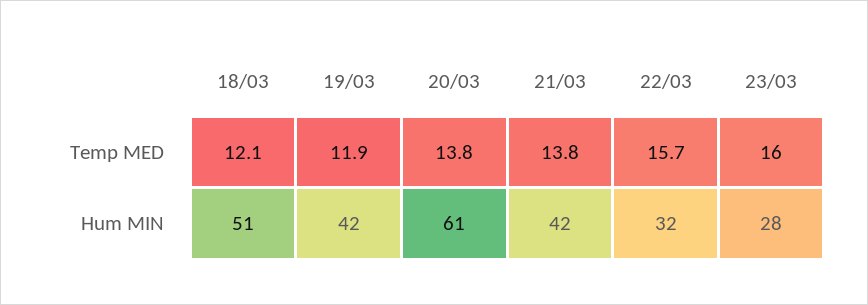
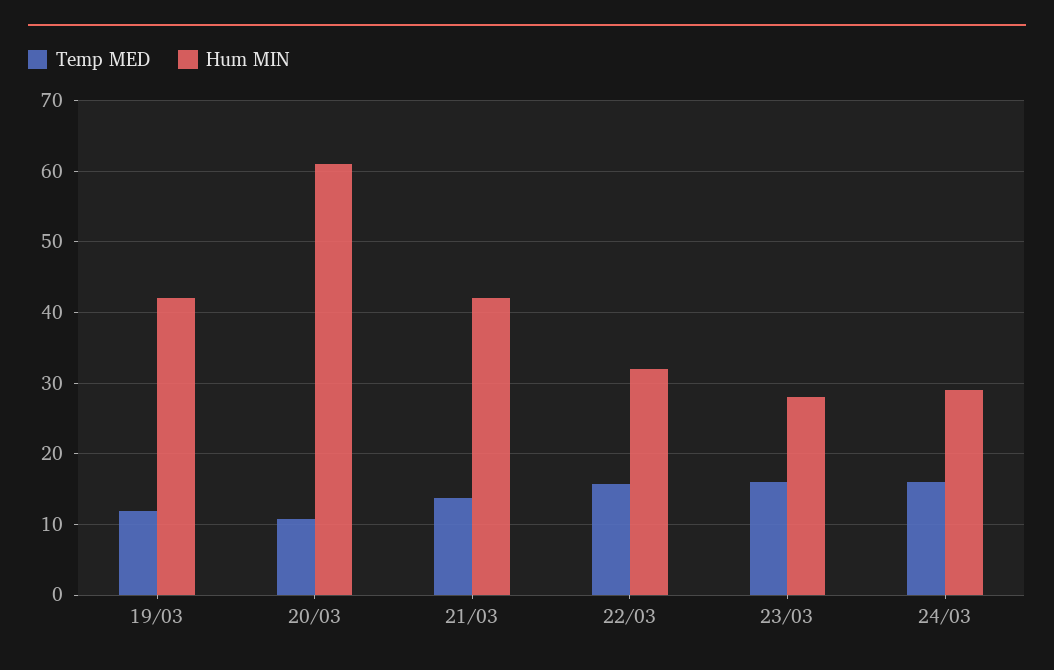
Temp MED, 18/03: 12.1 -> none
Temp MED, 20/03: 13.8 -> 11
Hum MIN, 18/03: 51 -> none
Temp MED, 24/03: none -> 16
Hum MIN, 24/03: none -> 29

